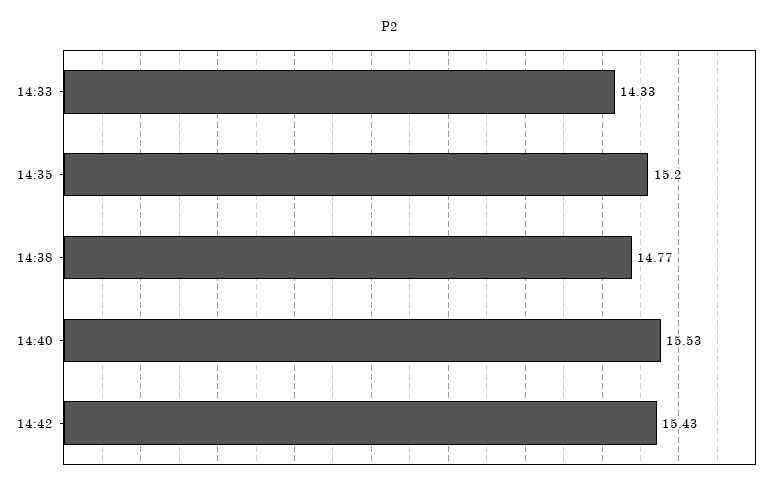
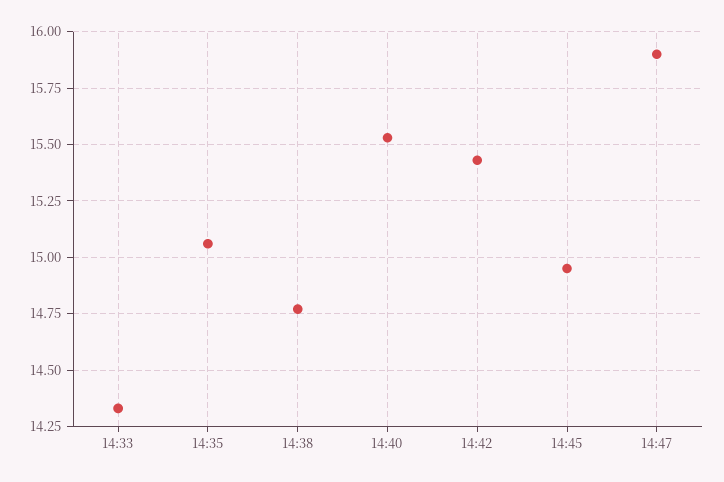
14:35: 15.2 -> 15.05
14:45: none -> 14.95
14:47: none -> 15.9

